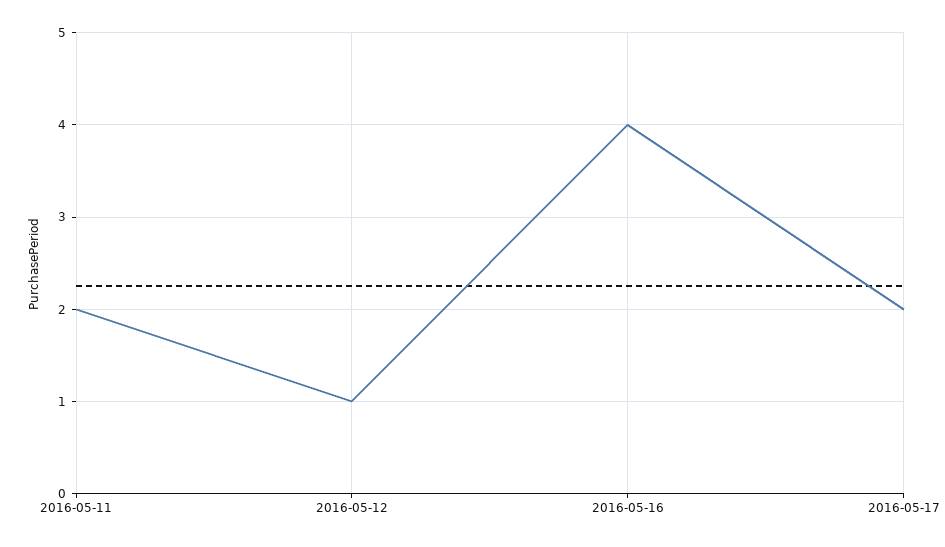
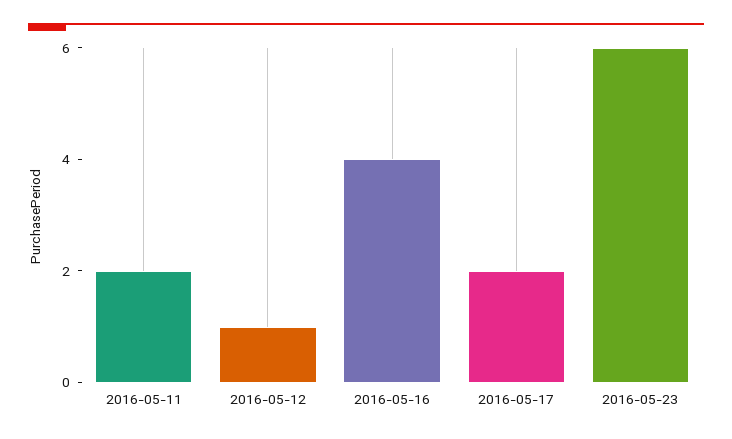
2016-05-23: none -> 6

